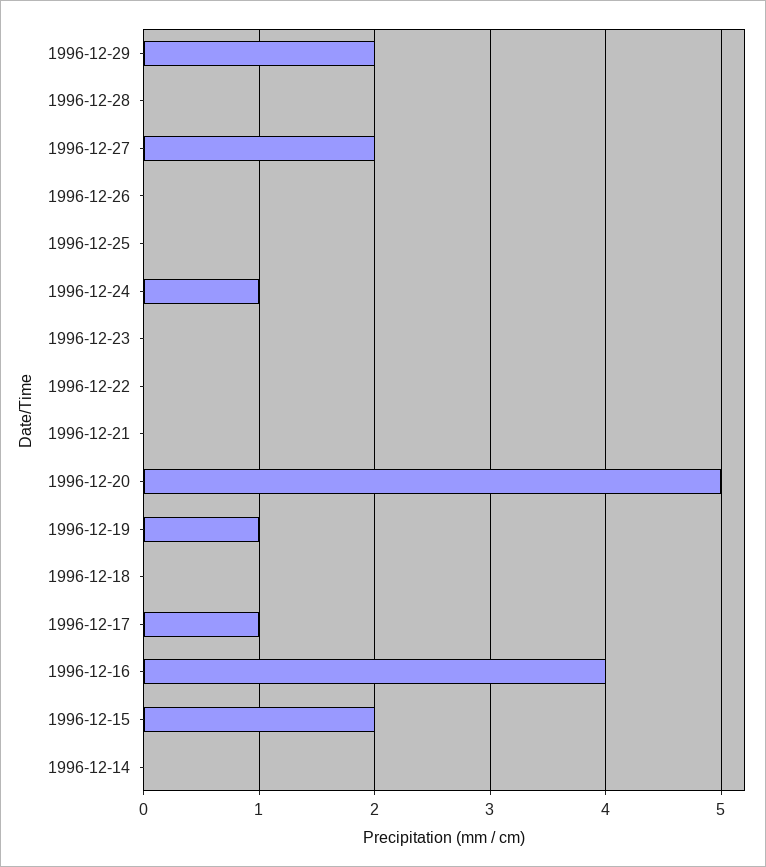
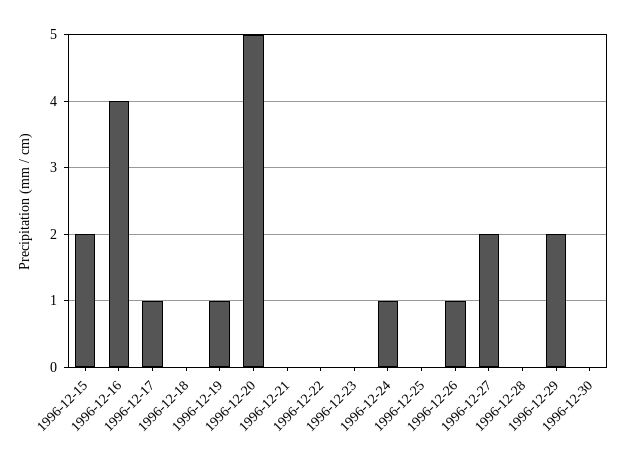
1996-12-26: 0 -> 1
1996-12-14: 0 -> none
1996-12-30: none -> 0

